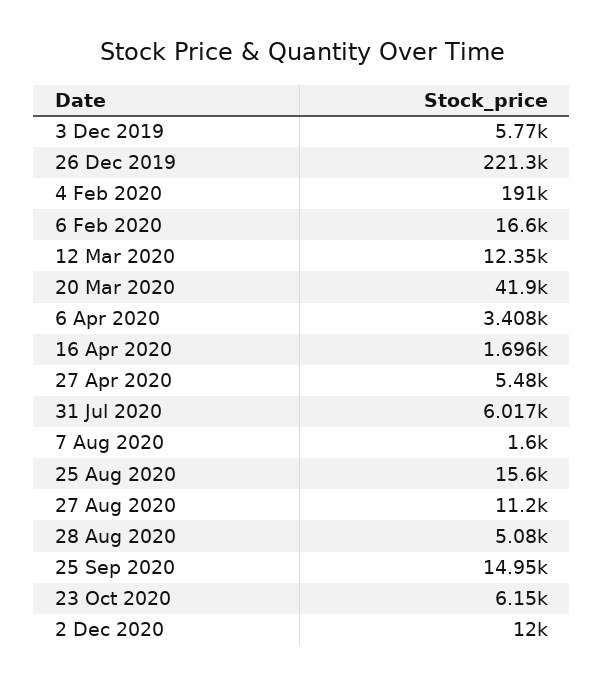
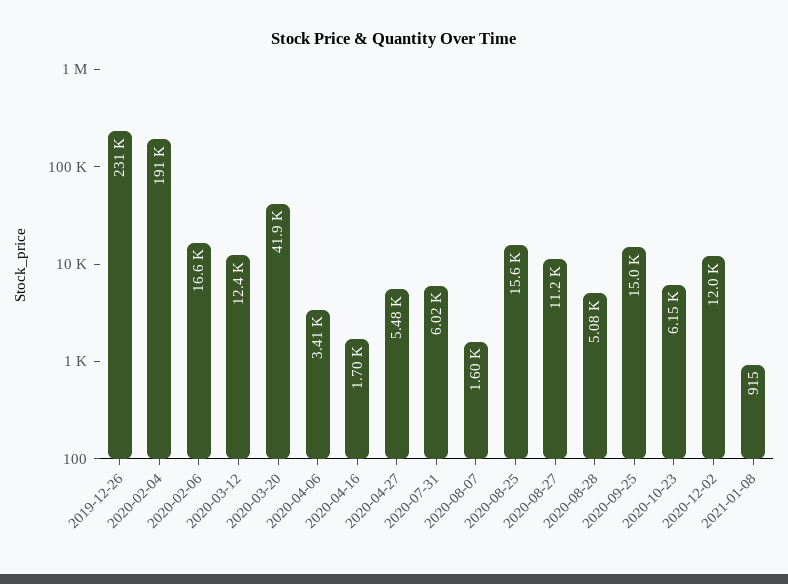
3 Dec 2019: 5770 -> none
26 Dec 2019: 221300 -> 231000
2021-01-08: none -> 915

